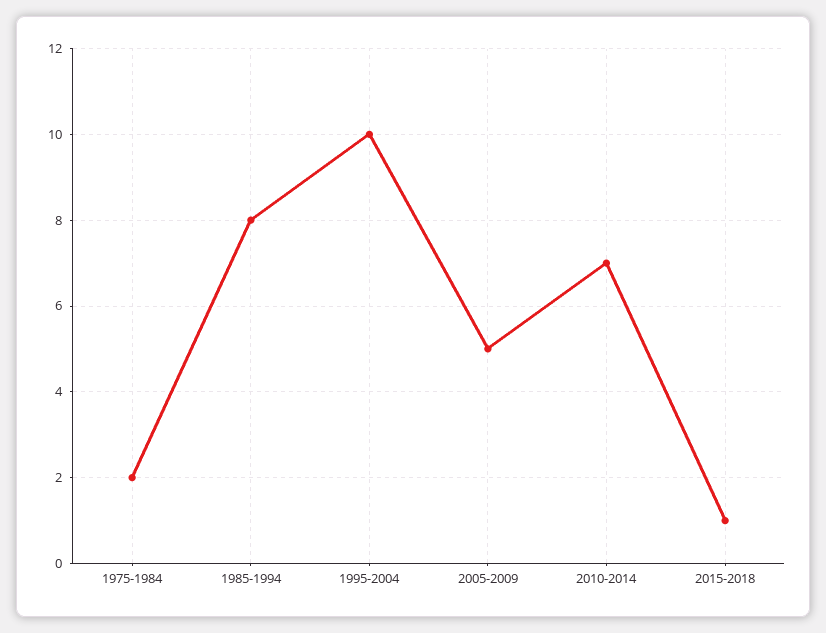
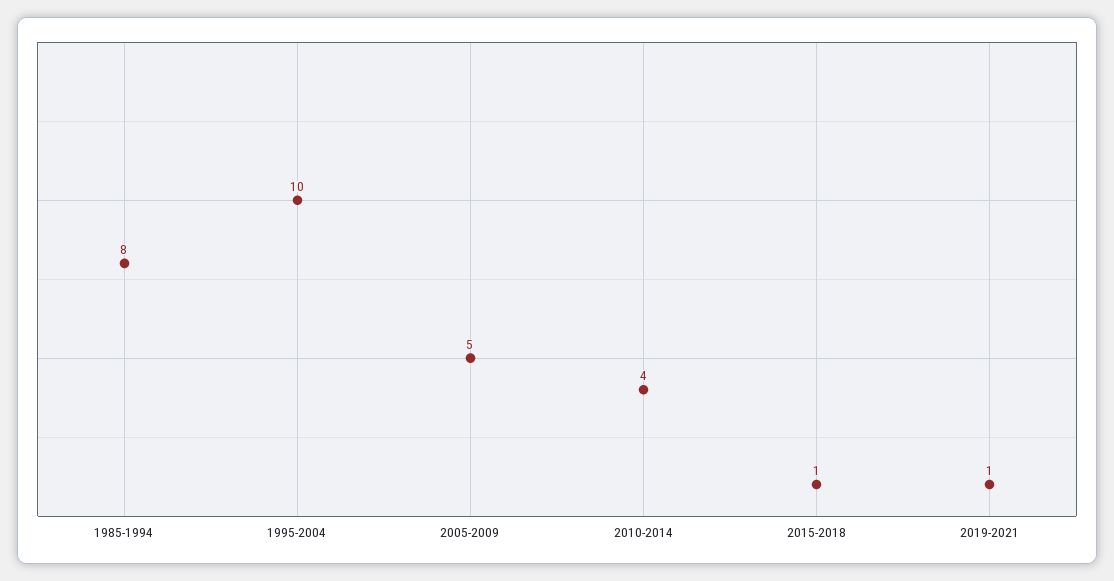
1975-1984: 2 -> none
2010-2014: 7 -> 4
2019-2021: none -> 1

